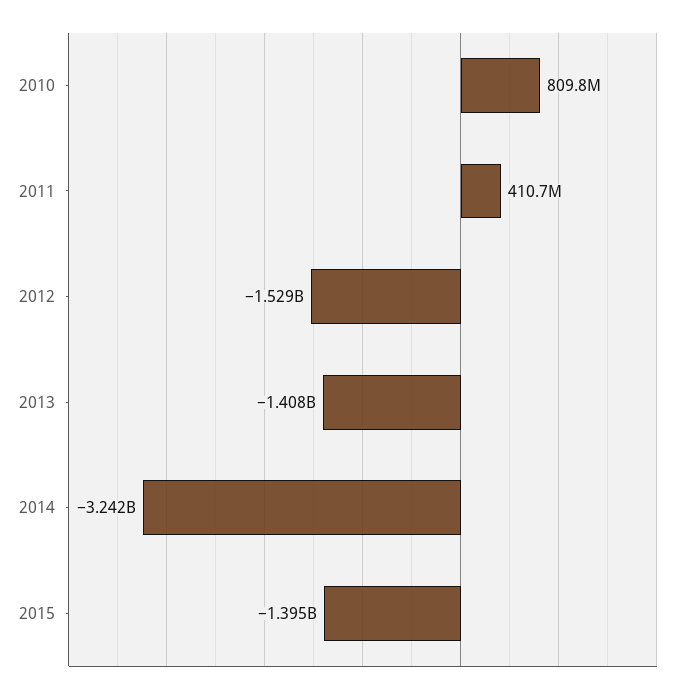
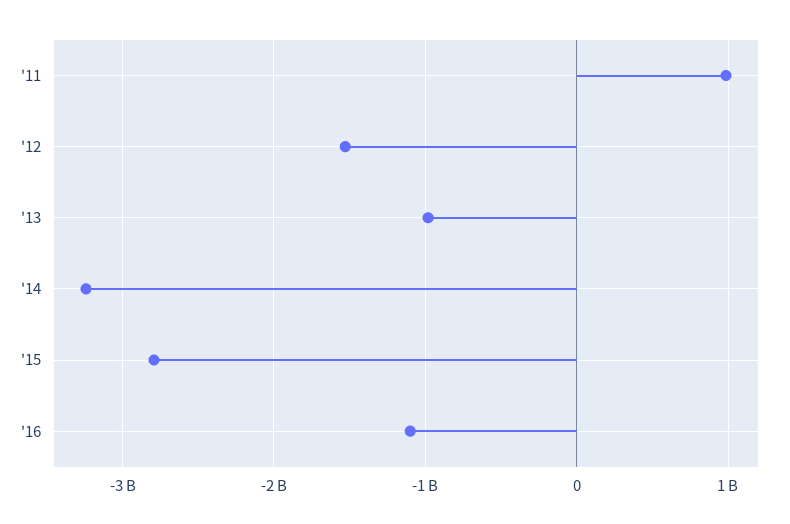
2010: 809800000 -> none
2011: 410700000 -> 1000000000
2013: -1408000000 -> -1000000000
2015: -1395000000 -> -2800000000
'16: none -> -1100000000

